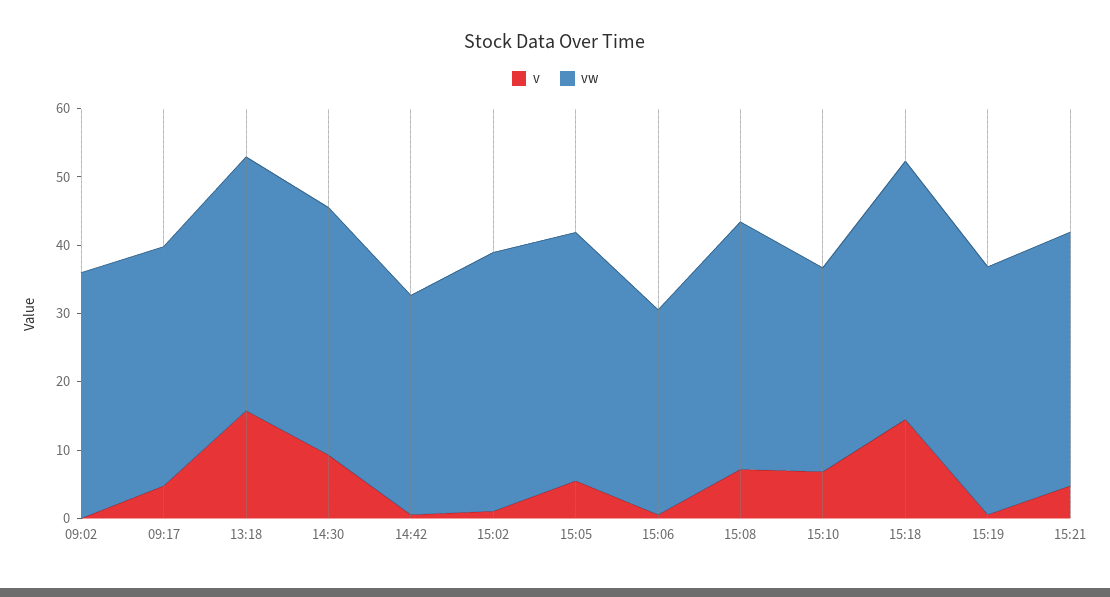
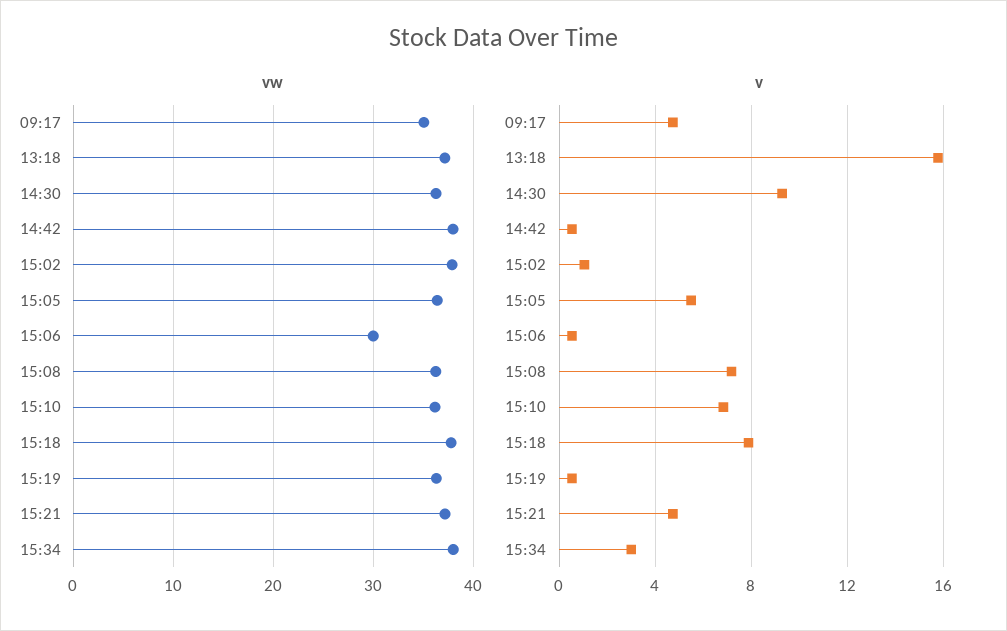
v, 09:02: 0 -> none
vw, 09:02: 36 -> none
vw, 14:42: 32 -> 38
vw, 15:10: 30 -> 36
v, 15:18: 14 -> 8
vw, 15:34: none -> 38
v, 15:34: none -> 3

